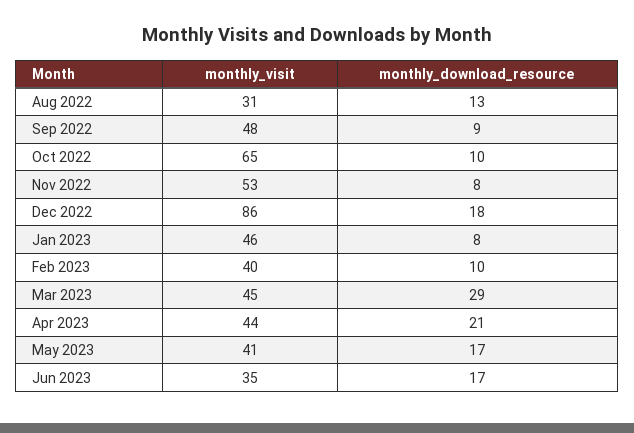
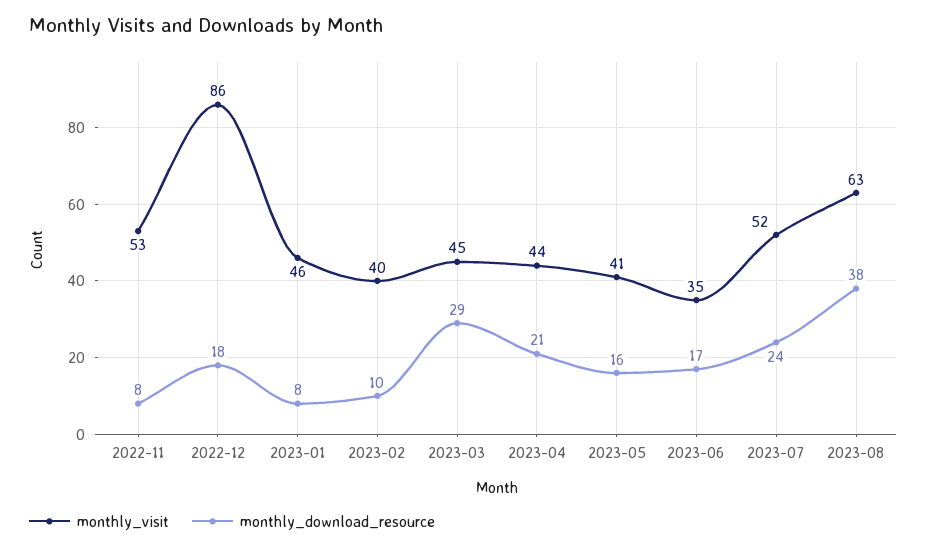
monthly_visit, Aug 2022: 31 -> none
monthly_download_resource, Aug 2022: 13 -> none
monthly_visit, Sep 2022: 48 -> none
monthly_download_resource, Sep 2022: 9 -> none
monthly_visit, Oct 2022: 65 -> none
monthly_download_resource, Oct 2022: 10 -> none
monthly_download_resource, May 2023: 17 -> 16
monthly_visit, 2023-07: none -> 52
monthly_download_resource, 2023-07: none -> 24
monthly_visit, 2023-08: none -> 63
monthly_download_resource, 2023-08: none -> 38

